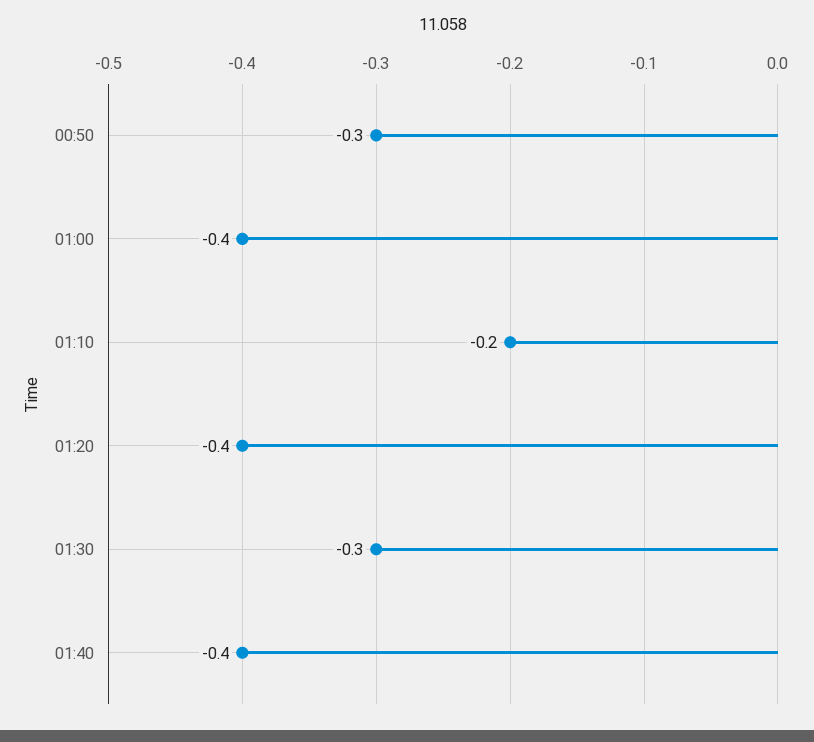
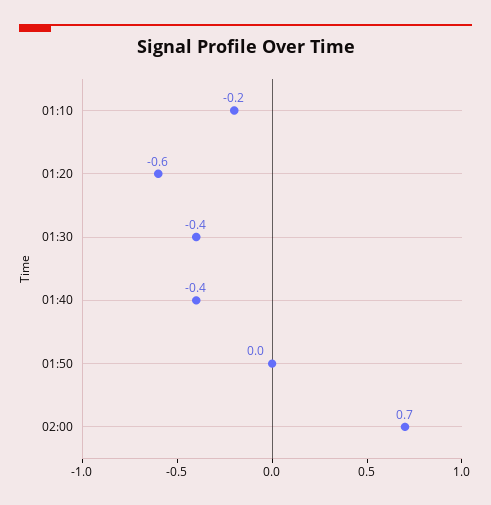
00:50: -0.3 -> none
01:00: -0.4 -> none
01:20: -0.4 -> -0.6
01:30: -0.3 -> -0.4
01:50: none -> 0
02:00: none -> 0.7

